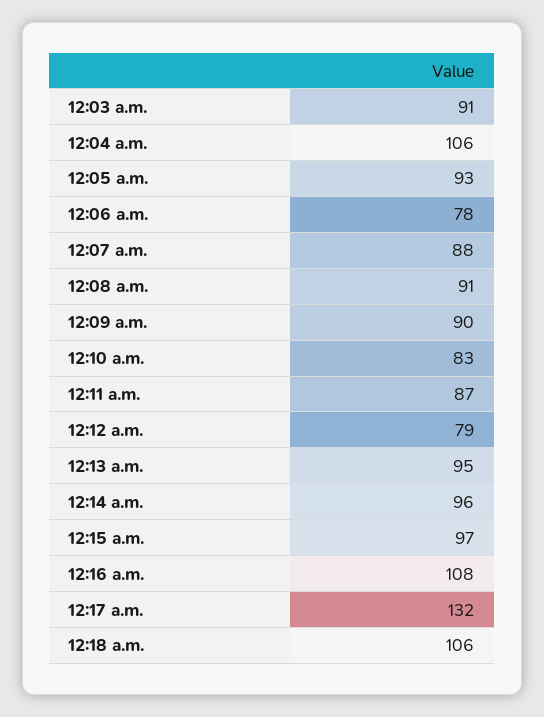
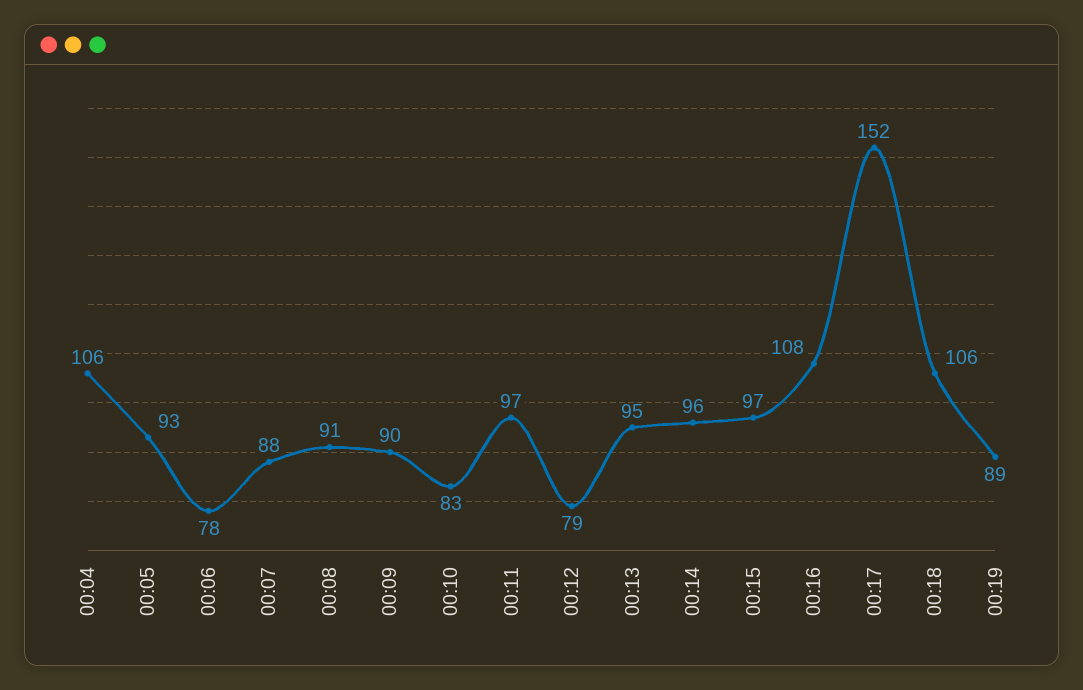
12:03 a.m.: 91 -> none
12:11 a.m.: 87 -> 97
12:17 a.m.: 132 -> 152
00:19: none -> 89

